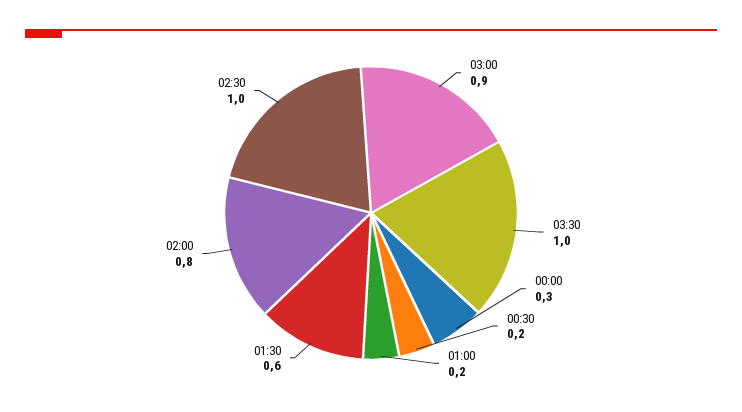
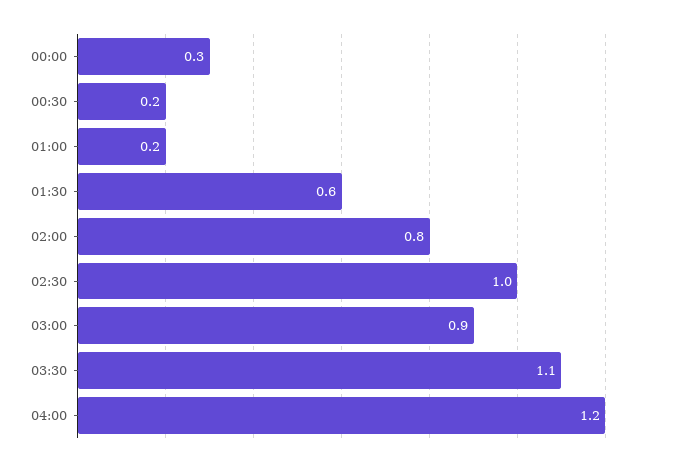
03:30: 1 -> 1.1
04:00: none -> 1.2

